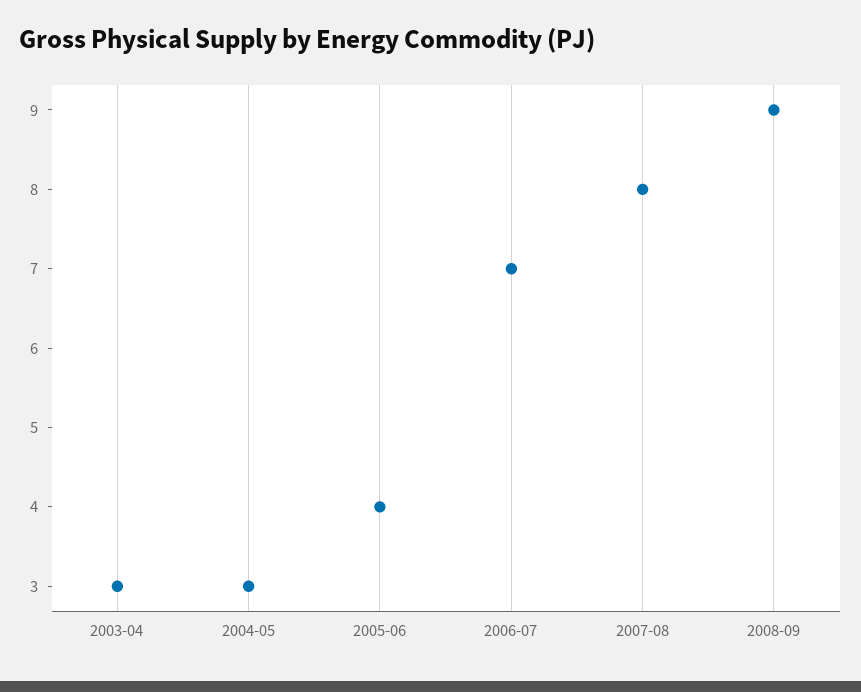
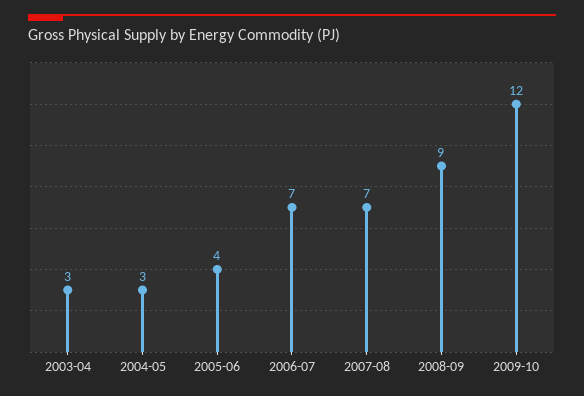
2007-08: 8 -> 7
2009-10: none -> 12

